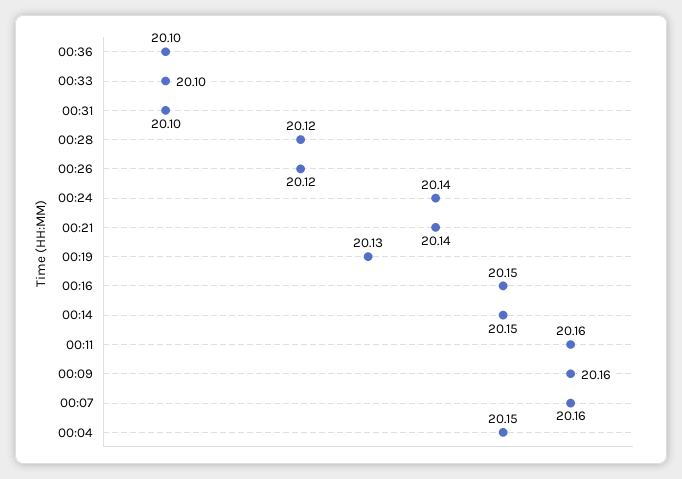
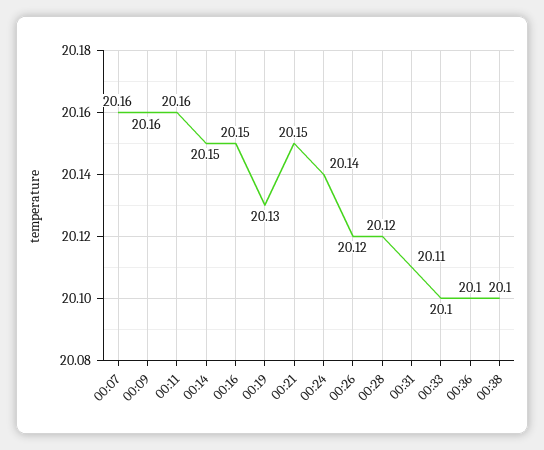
00:31: 20.1 -> 20.11
00:21: 20.14 -> 20.15
00:04: 20.15 -> none
00:38: none -> 20.1

